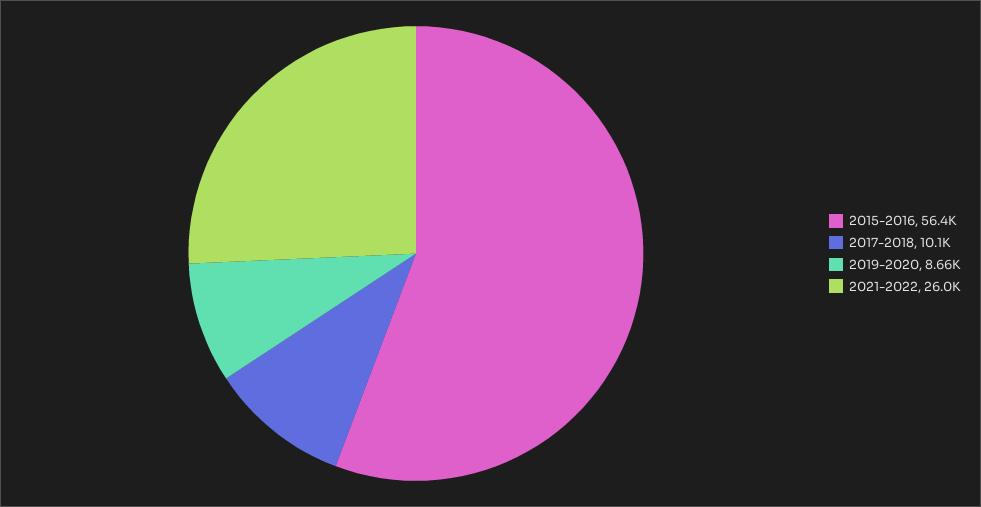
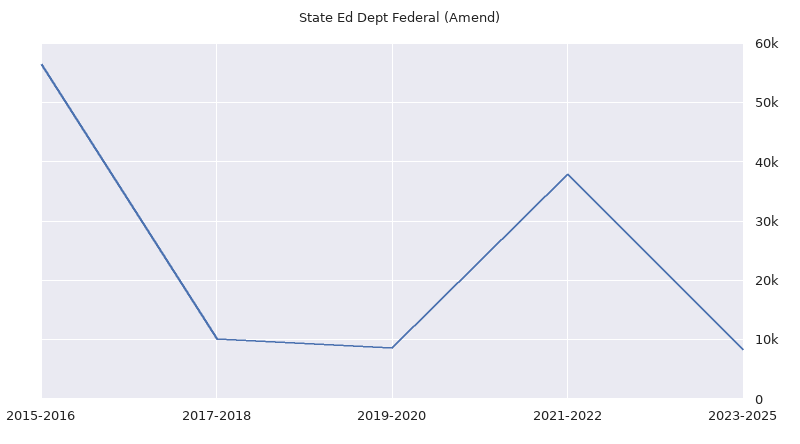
2021-2022: 26000 -> 38000
2023-2025: none -> 8000

